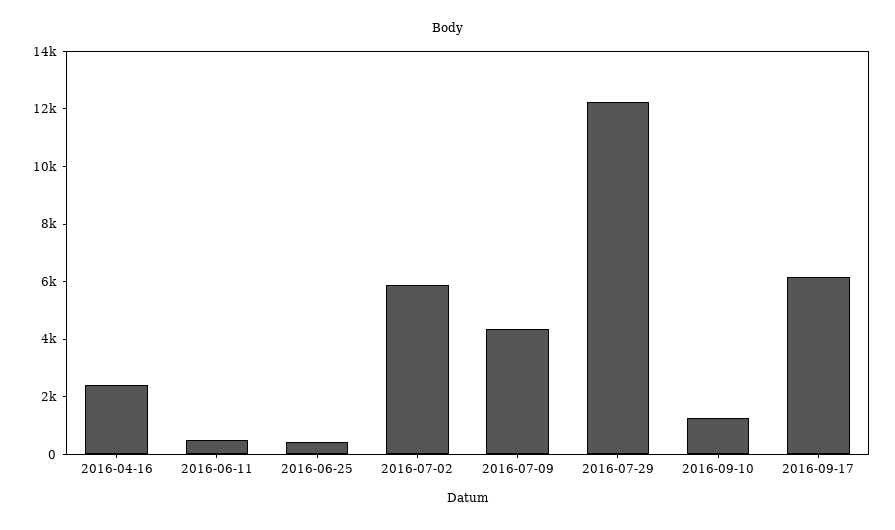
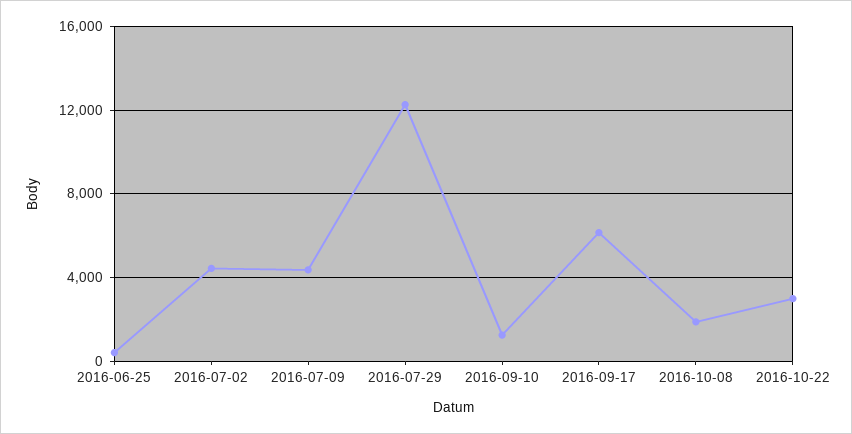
2016-04-16: 2500 -> none
2016-06-11: 500 -> none
2016-07-02: 6000 -> 4500
2016-10-08: none -> 2000
2016-10-22: none -> 3000

